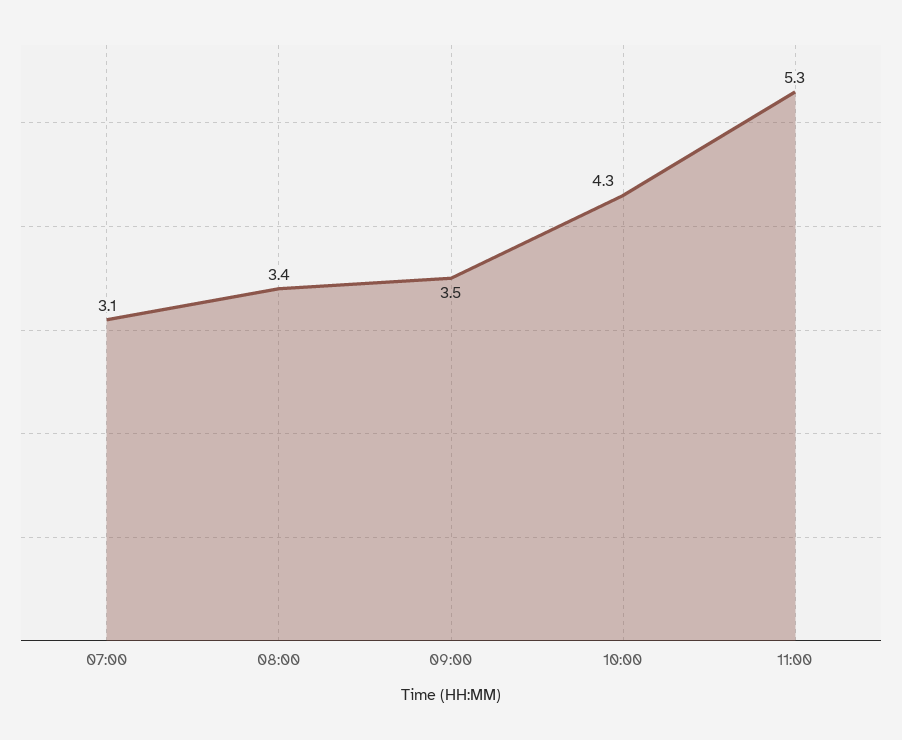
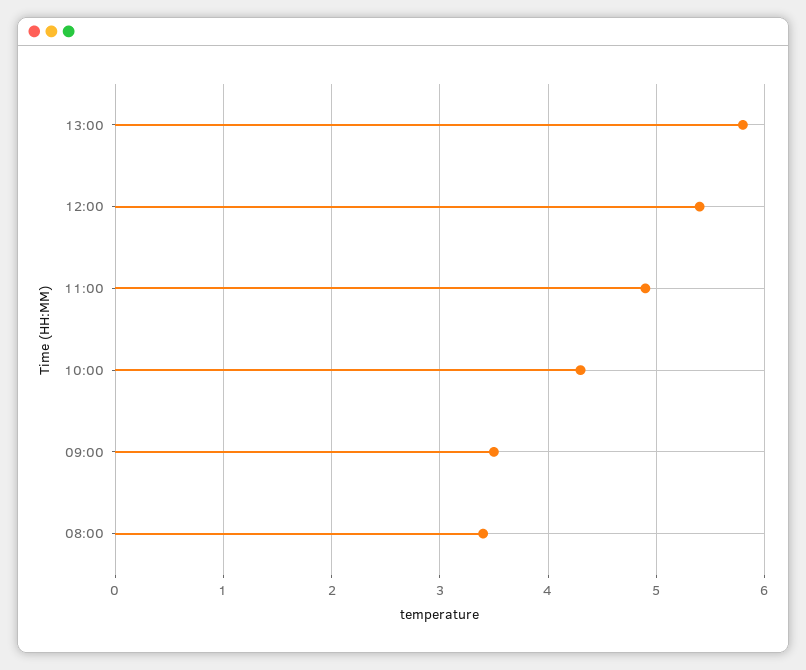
07:00: 3.1 -> none
11:00: 5.3 -> 4.9
13:00: none -> 5.8
12:00: none -> 5.4

